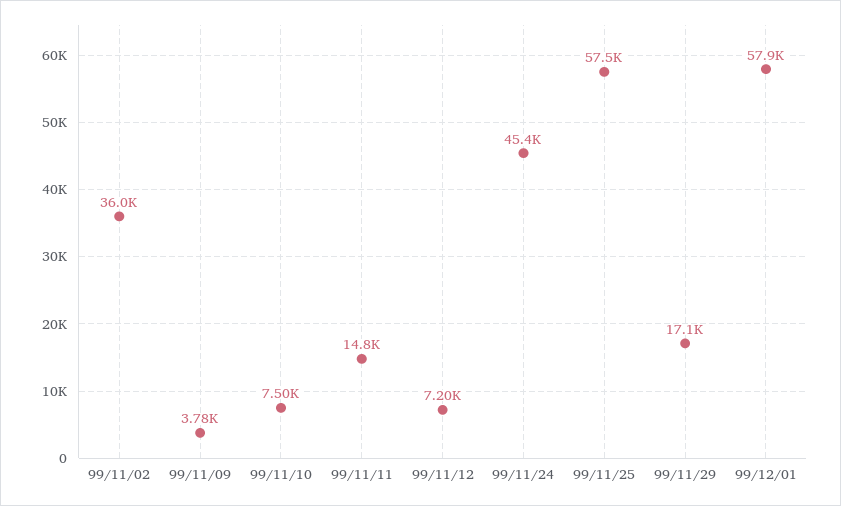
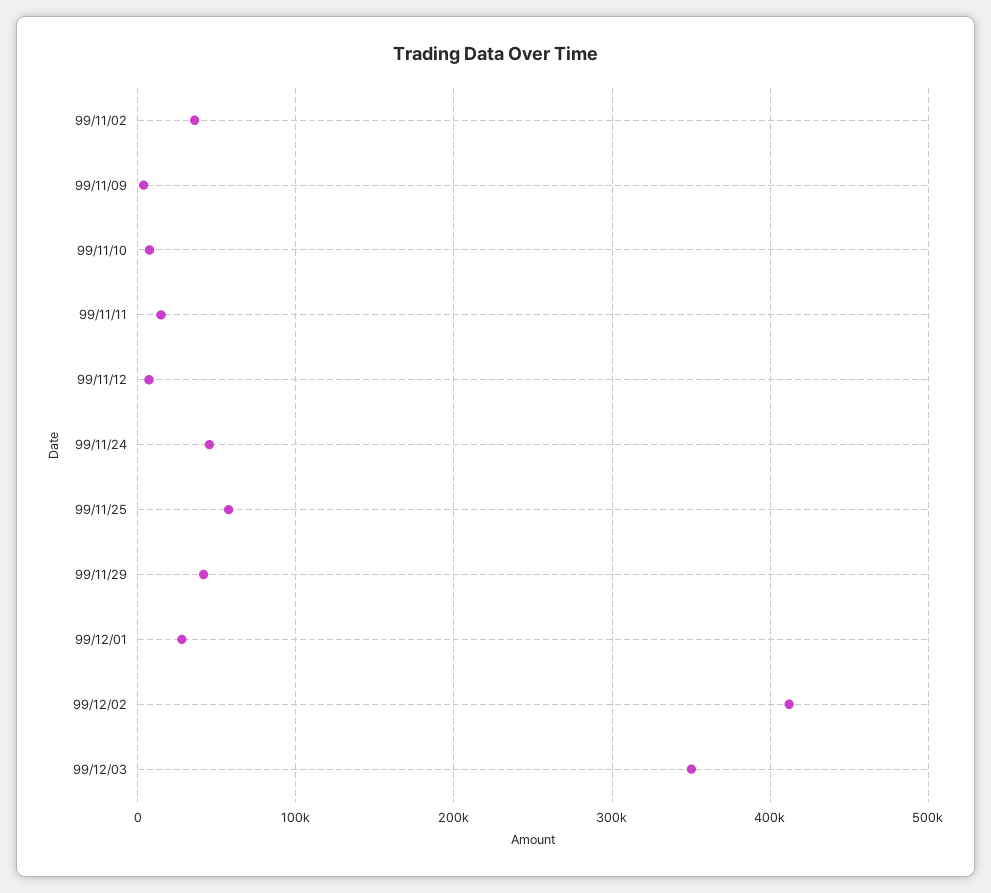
99/11/29: 17100 -> 40000
99/12/01: 57900 -> 30000
99/12/02: none -> 410000
99/12/03: none -> 350000

